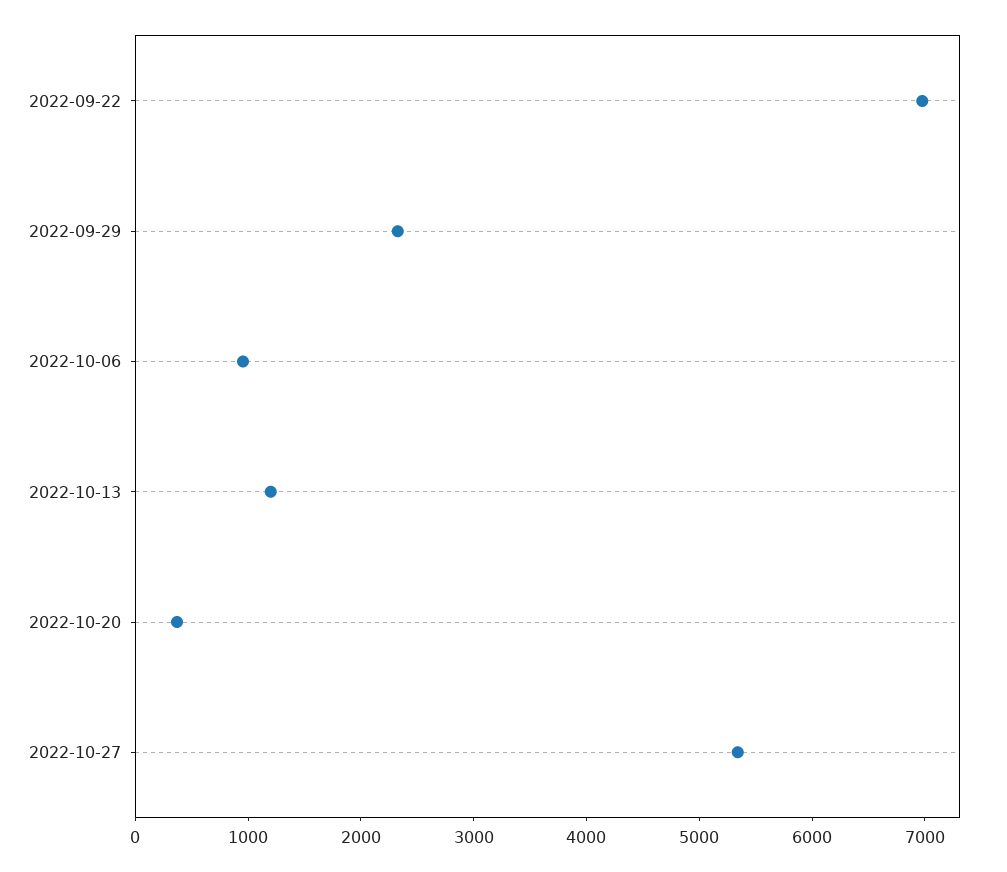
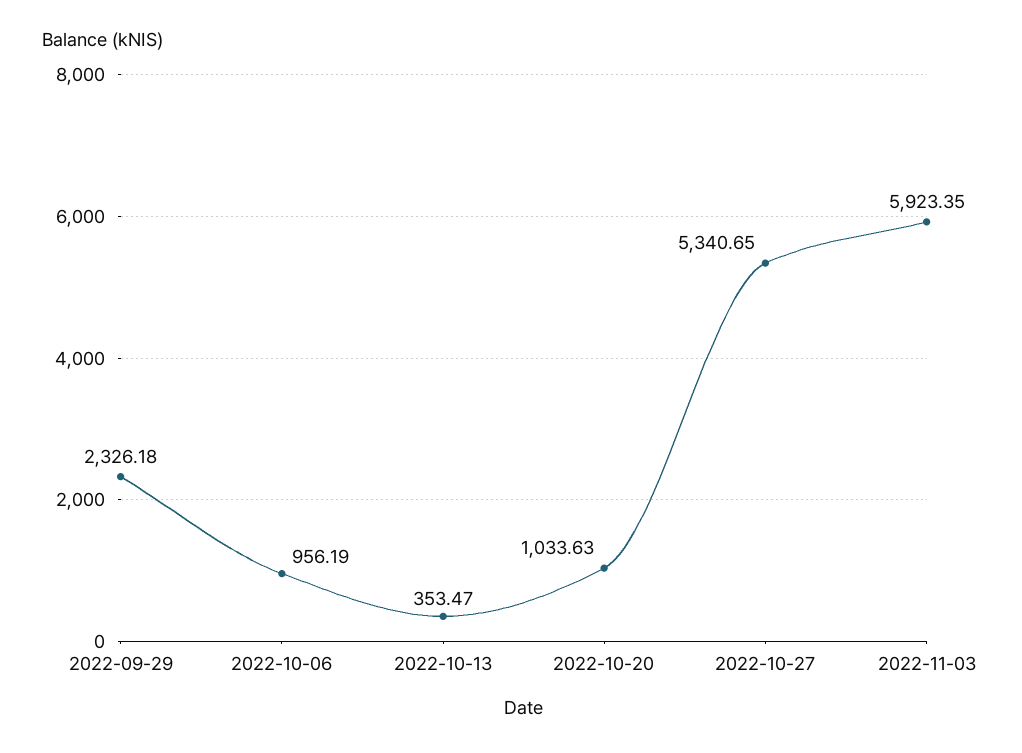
2022-09-22: 7000 -> none
2022-10-13: 1200 -> 353.47
2022-10-20: 400 -> 1033.63
2022-11-03: none -> 5923.35

